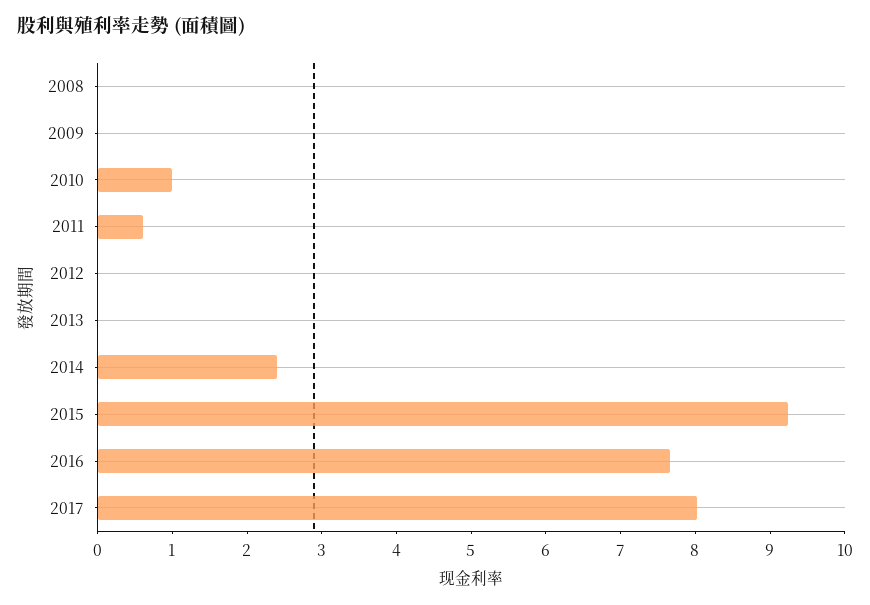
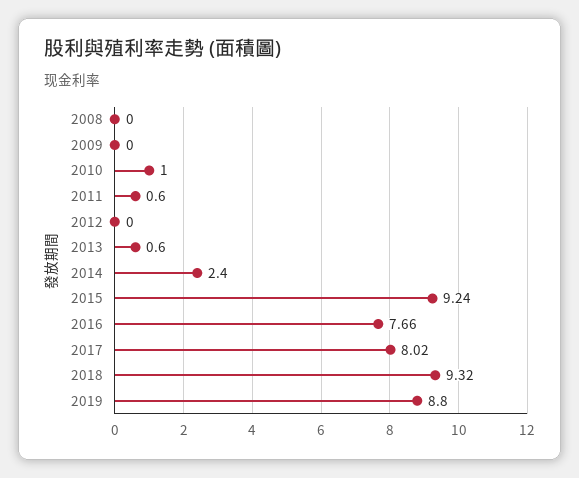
2013: 0 -> 0.6
2018: none -> 9.32
2019: none -> 8.8

